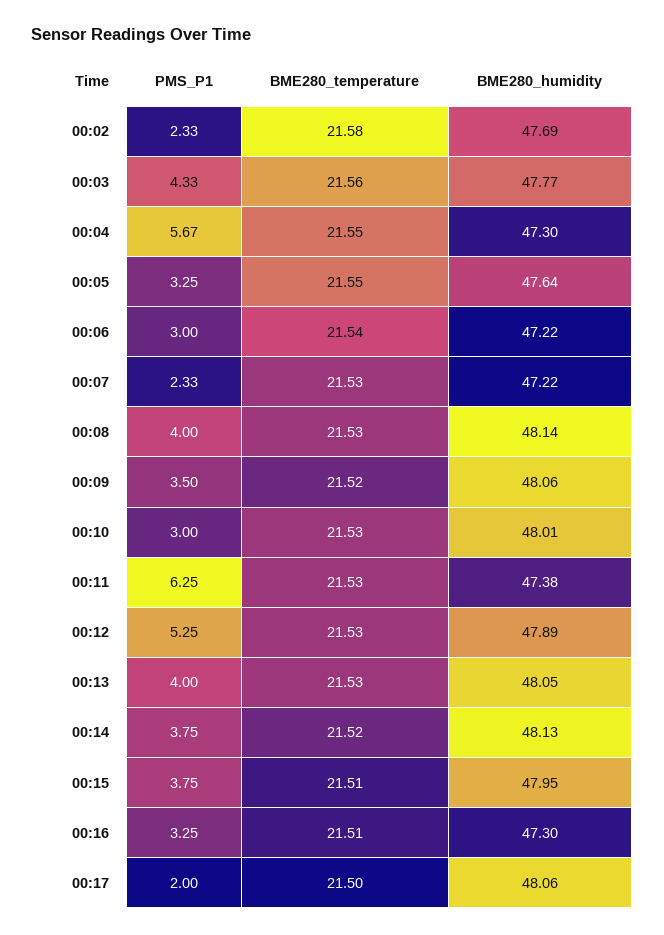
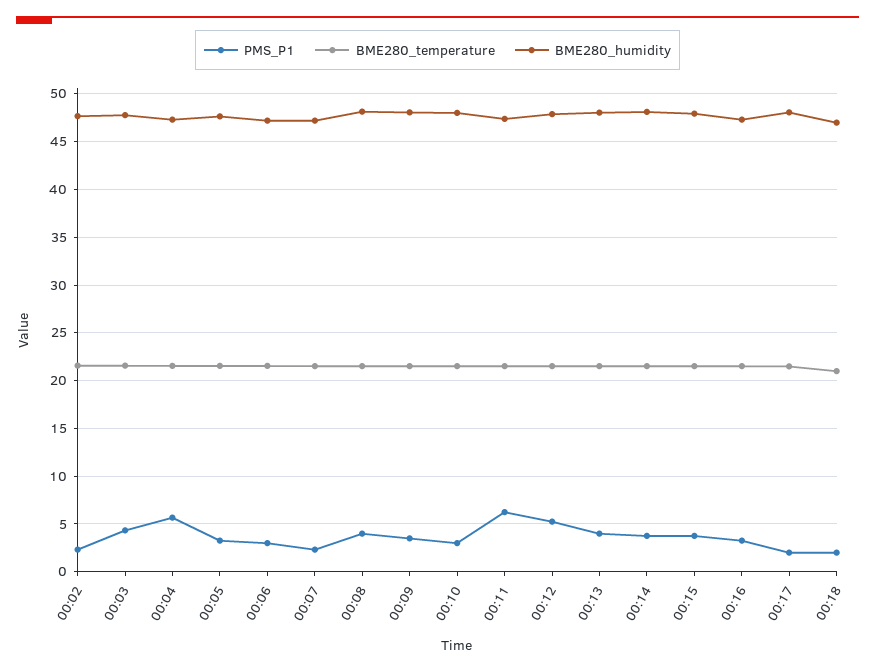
PMS_P1, 00:18: none -> 2
BME280_temperature, 00:18: none -> 21
BME280_humidity, 00:18: none -> 47

